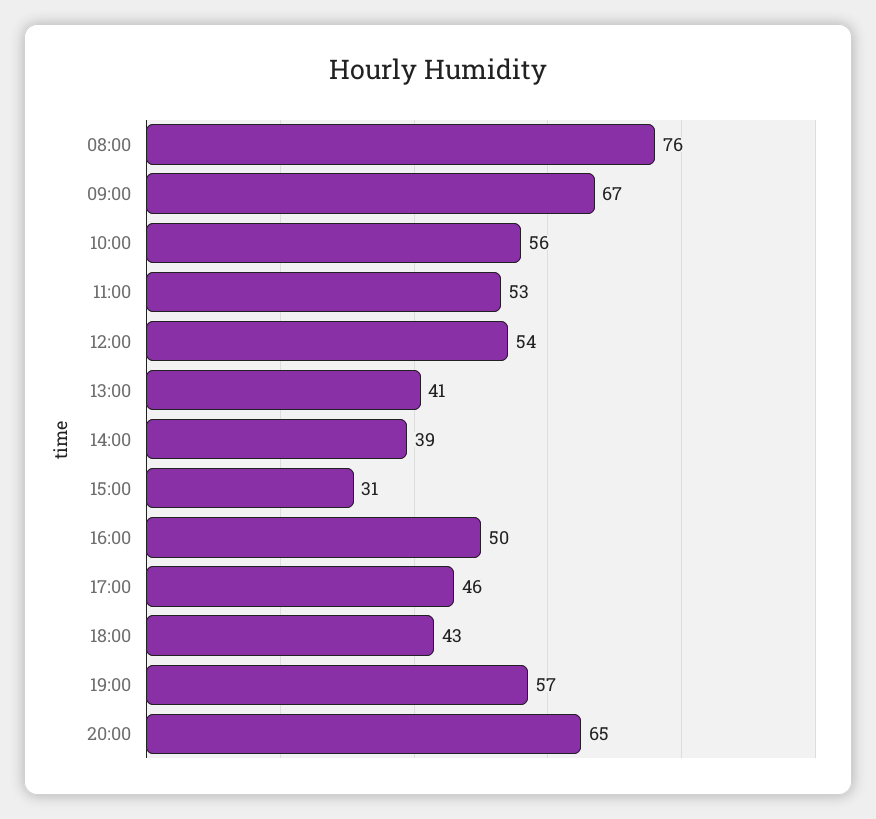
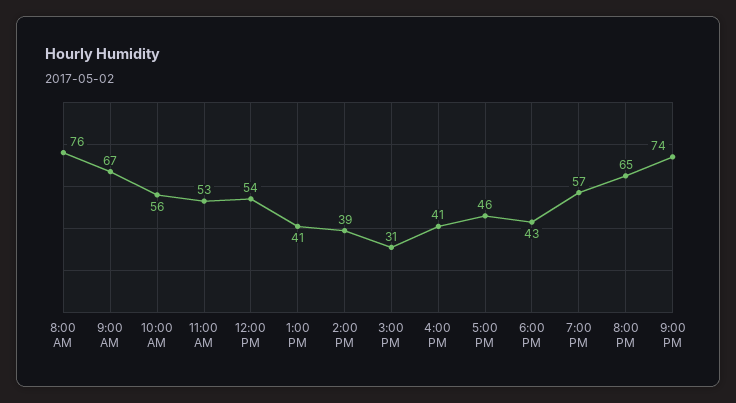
16:00: 50 -> 41
9:00 PM: none -> 74

